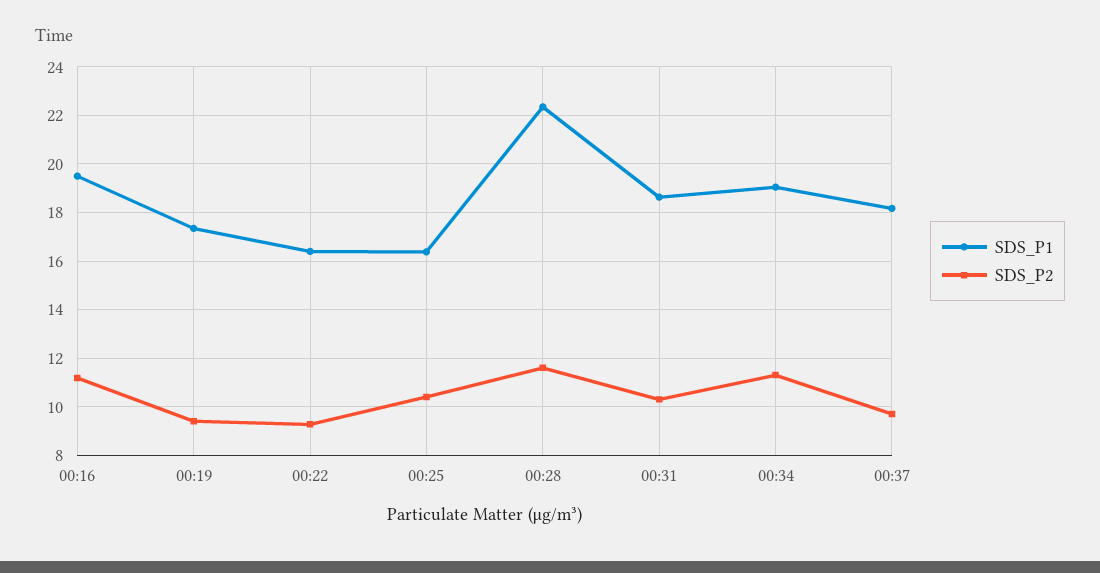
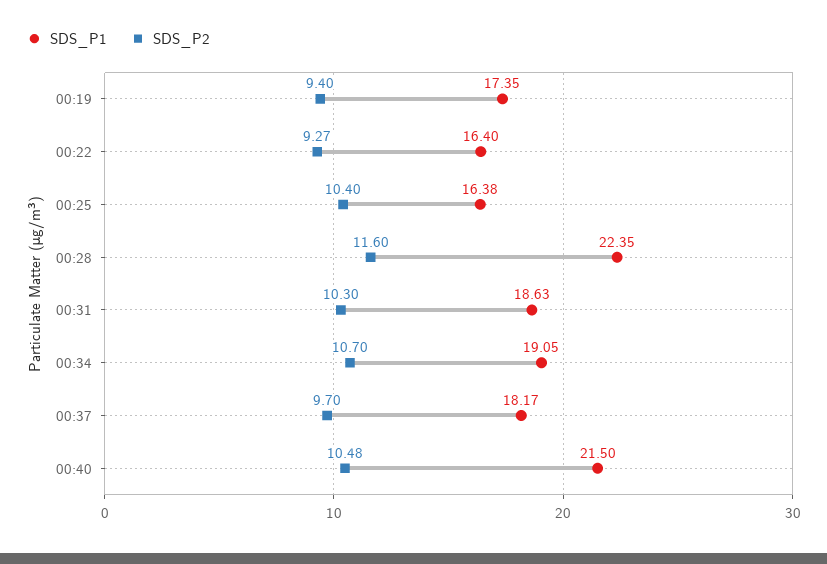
SDS_P1, 00:16: 19.5 -> none
SDS_P2, 00:16: 11.25 -> none
SDS_P2, 00:34: 11.25 -> 10.7
SDS_P1, 00:40: none -> 21.5
SDS_P2, 00:40: none -> 10.48

